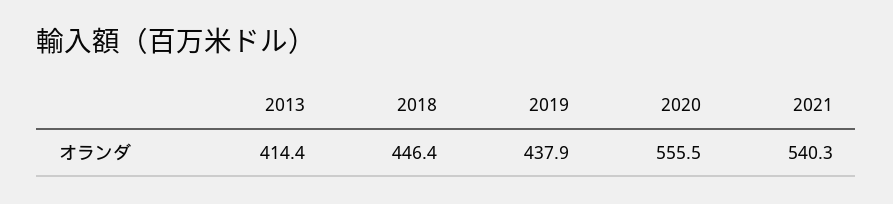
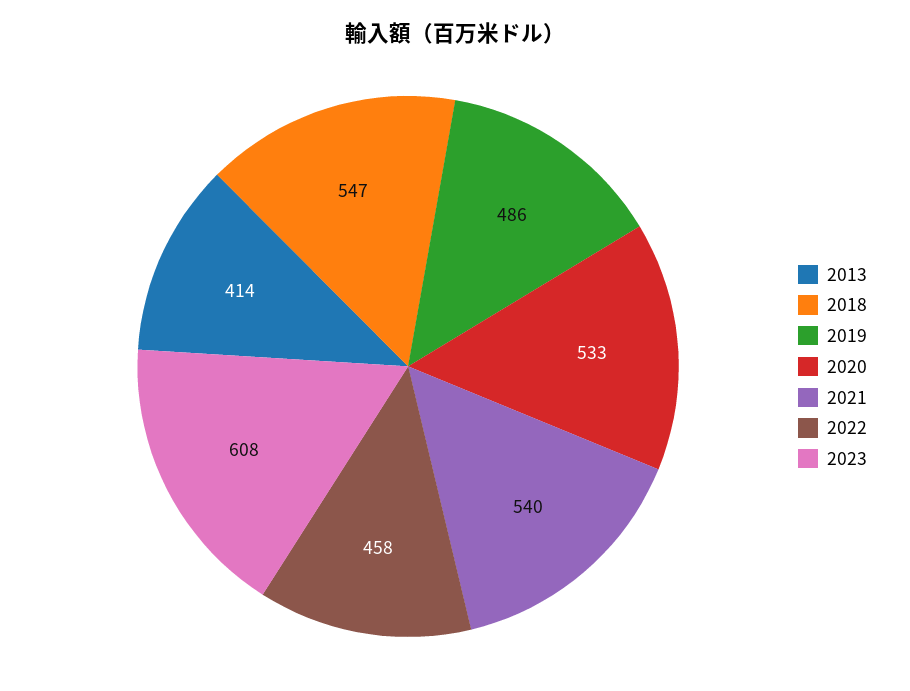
2018: 446.4 -> 547
2019: 437.9 -> 486
2020: 555.5 -> 533
2022: none -> 458
2023: none -> 608

